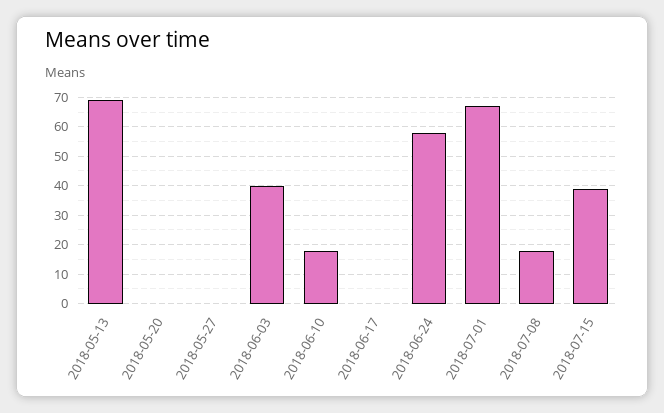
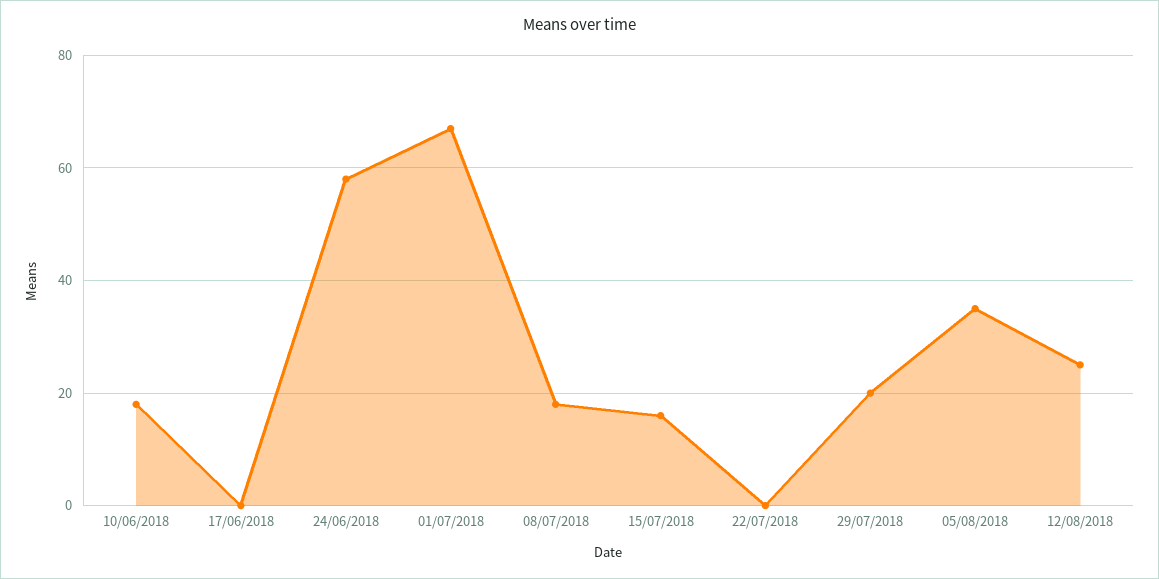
2018-05-13: 70 -> none
2018-05-20: 0 -> none
2018-05-27: 0 -> none
2018-06-03: 40 -> none
2018-07-15: 40 -> 15
22/07/2018: none -> 0
29/07/2018: none -> 20
05/08/2018: none -> 35
12/08/2018: none -> 25

